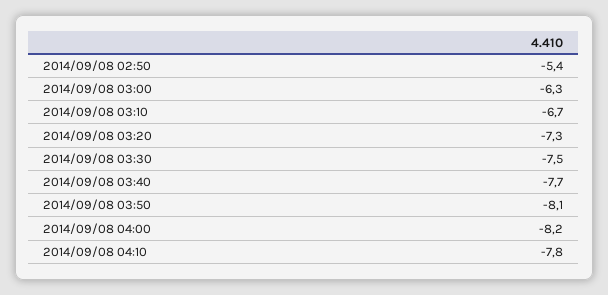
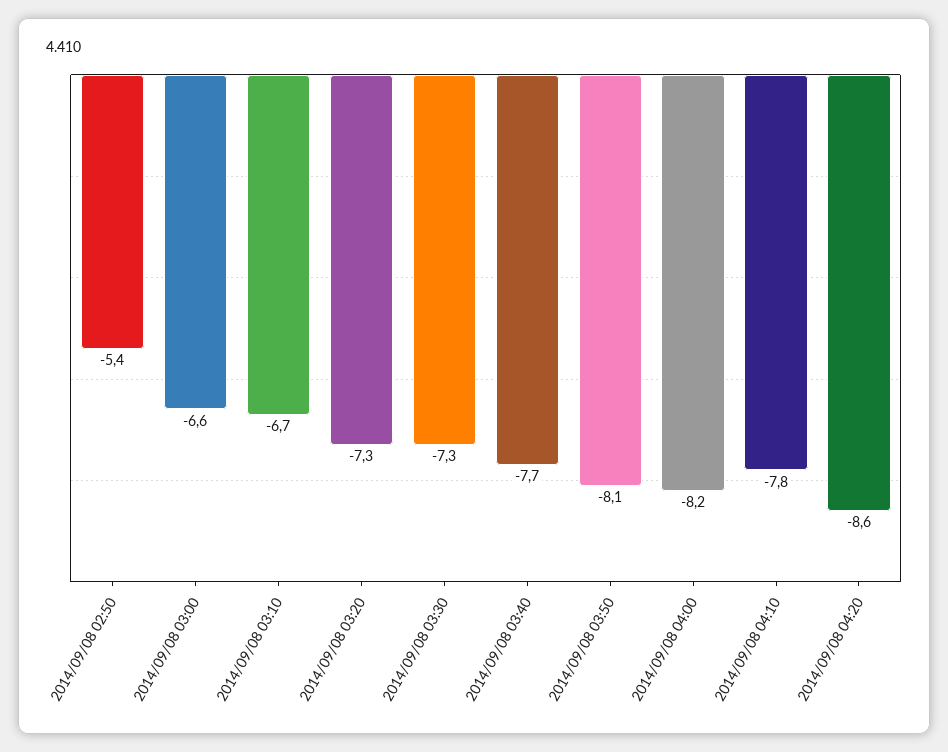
2014/09/08 03:00: -6.3 -> -6.6
2014/09/08 03:30: -7.5 -> -7.3
2014/09/08 04:20: none -> -8.6

